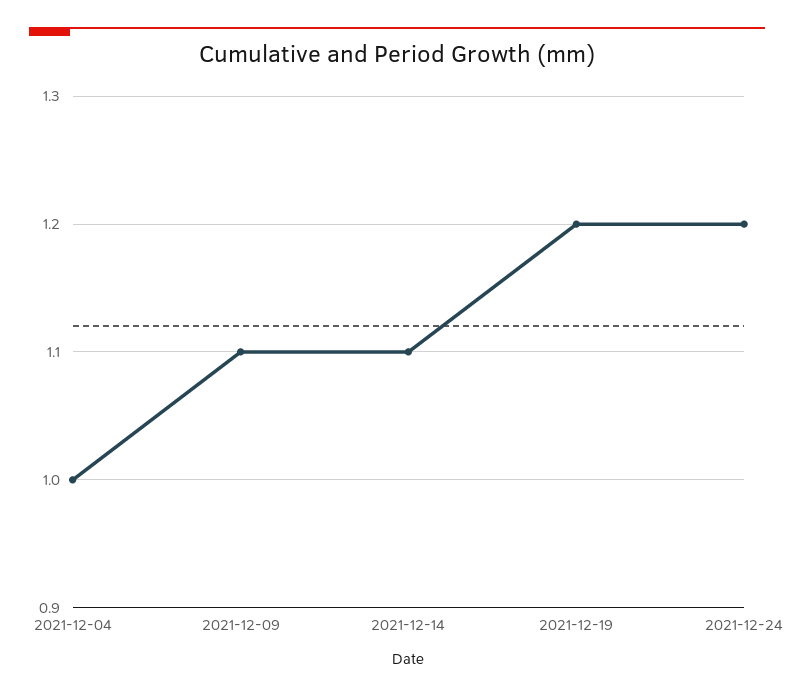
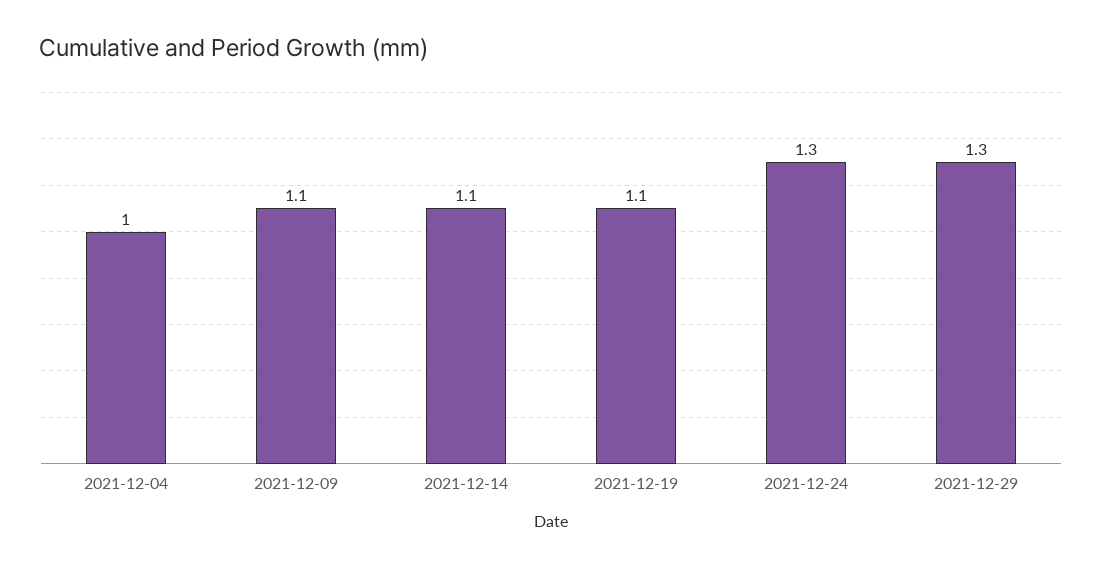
2021-12-19: 1.2 -> 1.1
2021-12-24: 1.2 -> 1.3
2021-12-29: none -> 1.3

